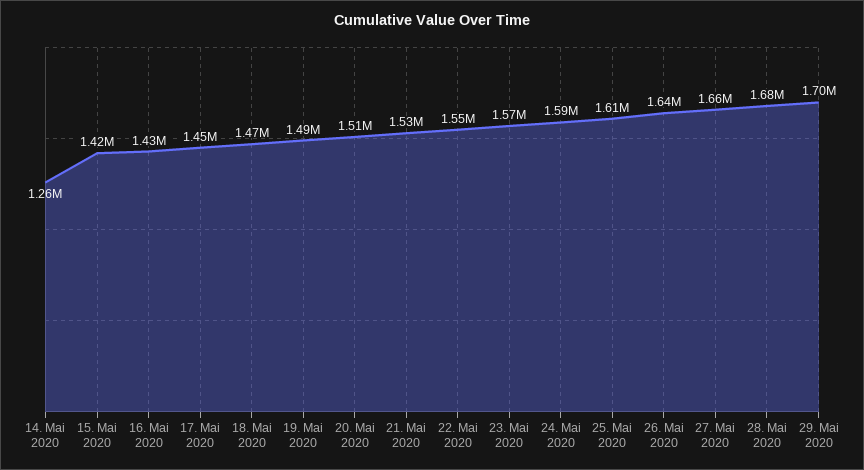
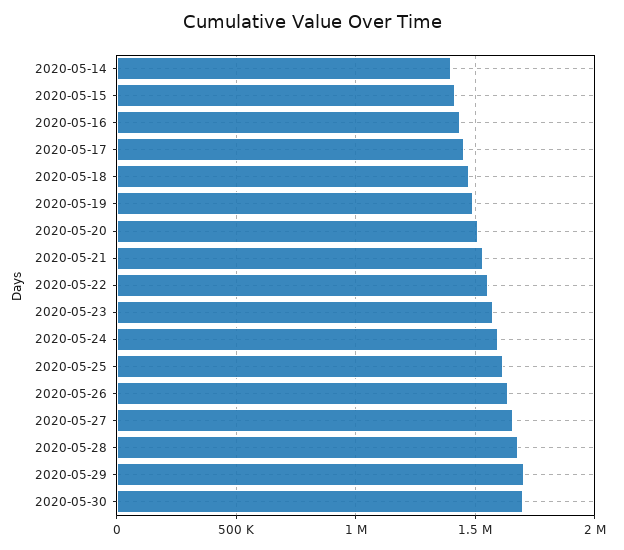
14. Mai 2020: 1260000 -> 1400000
2020-05-30: none -> 1700000

